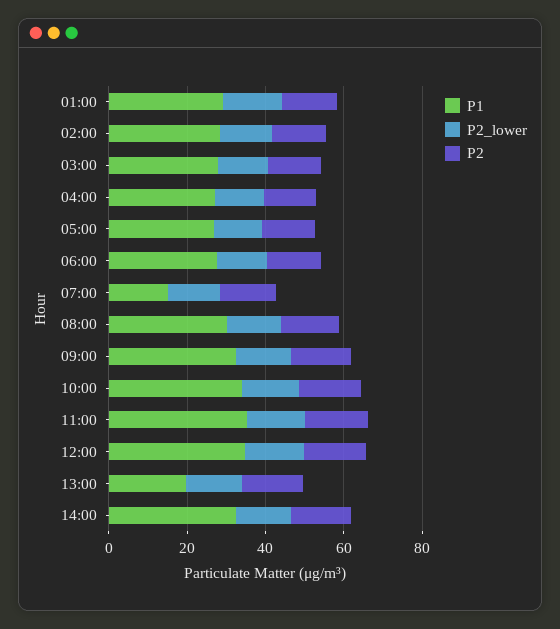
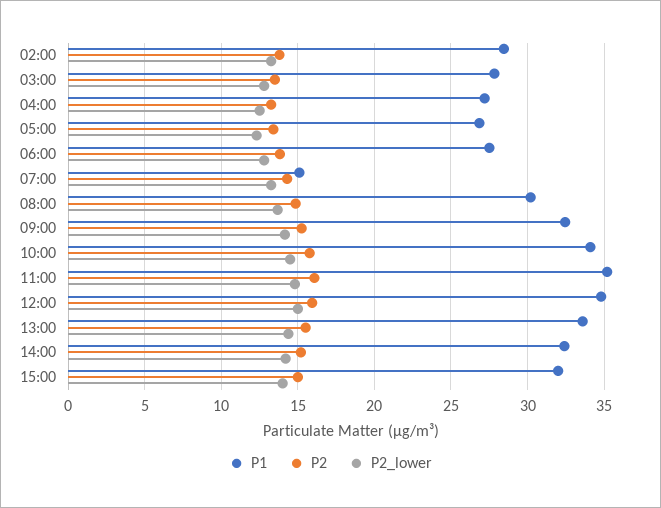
P1, 01:00: 30 -> none
P2_lower, 01:00: 15 -> none
P2, 01:00: 15 -> none
P1, 13:00: 20 -> 33.5
P1, 15:00: none -> 32
P2, 15:00: none -> 15
P2_lower, 15:00: none -> 14

